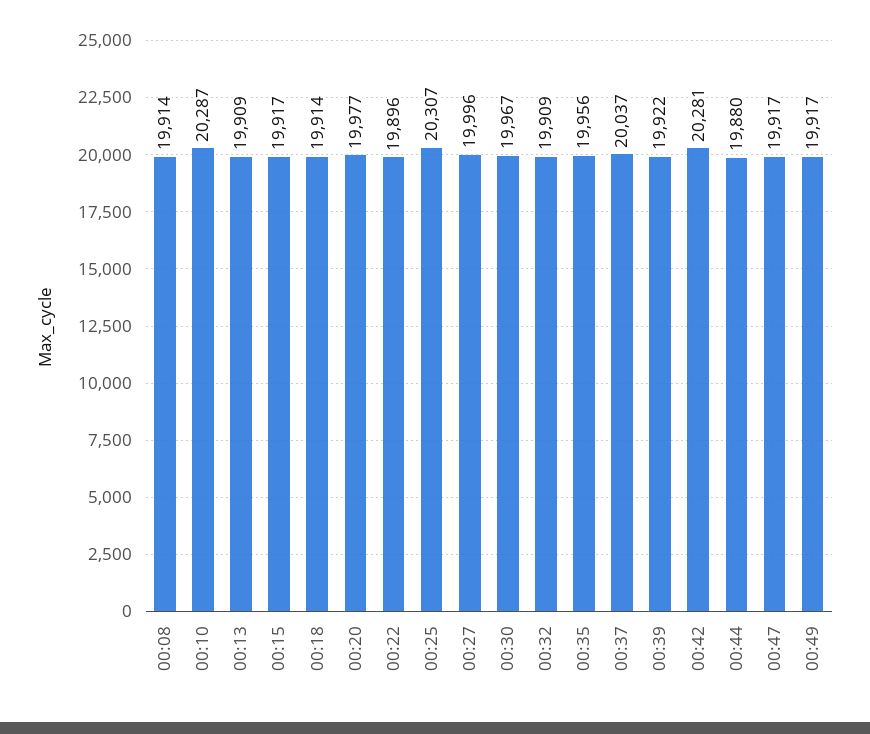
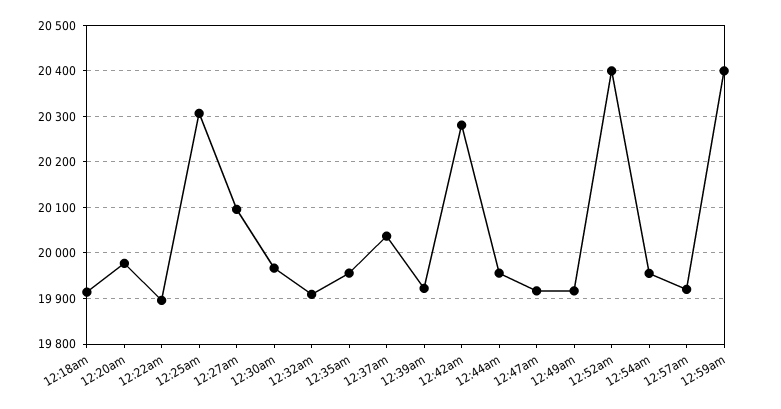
00:08: 19914 -> none
00:10: 20287 -> none
00:13: 19909 -> none
00:15: 19917 -> none
00:27: 19996 -> 20100
00:44: 19880 -> 19960
12:52am: none -> 20400
12:54am: none -> 19960
12:57am: none -> 19920
12:59am: none -> 20400

